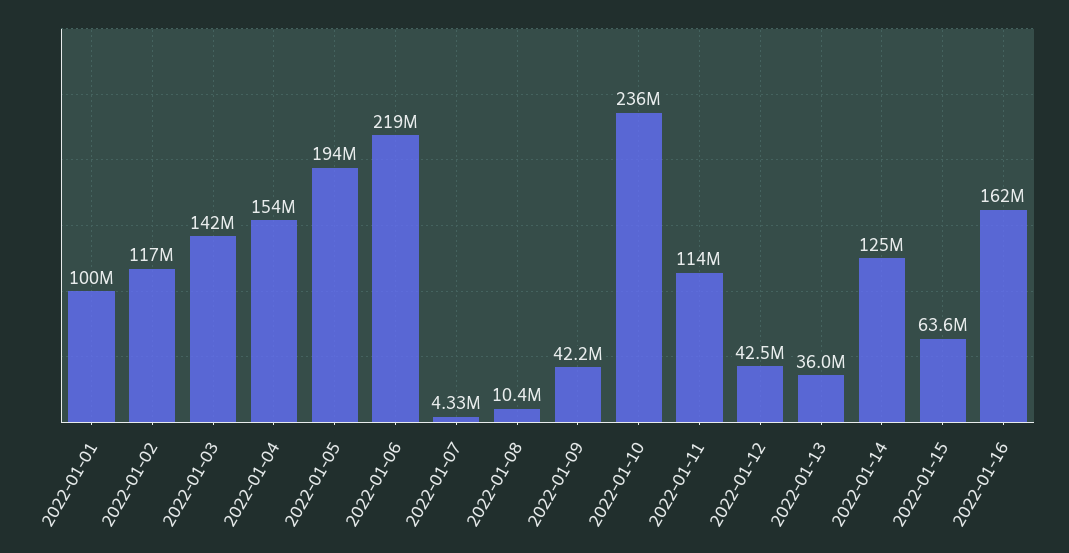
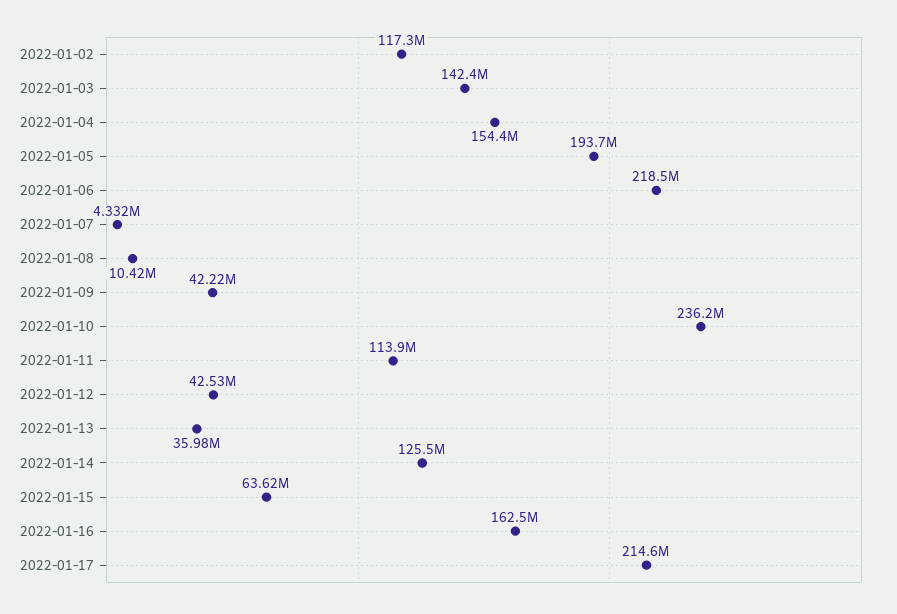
2022-01-01: 100000000 -> none
2022-01-17: none -> 214600000

